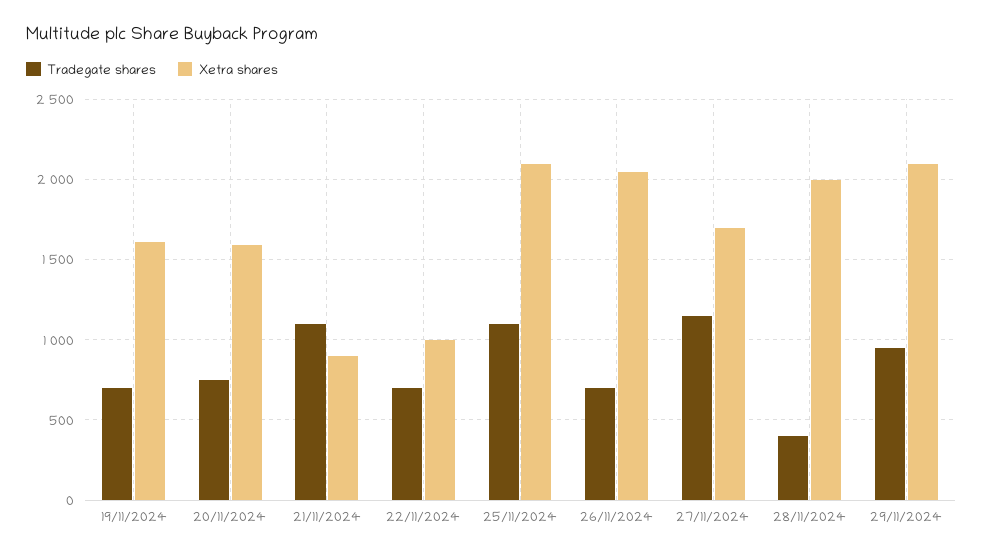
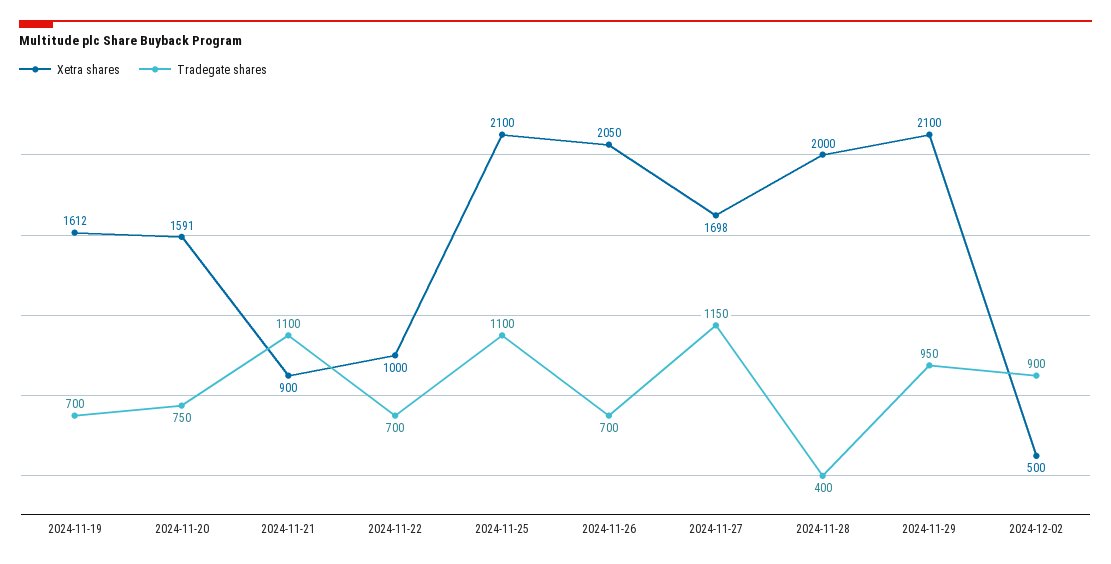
Xetra shares, 2024-12-02: none -> 500
Tradegate shares, 2024-12-02: none -> 900

